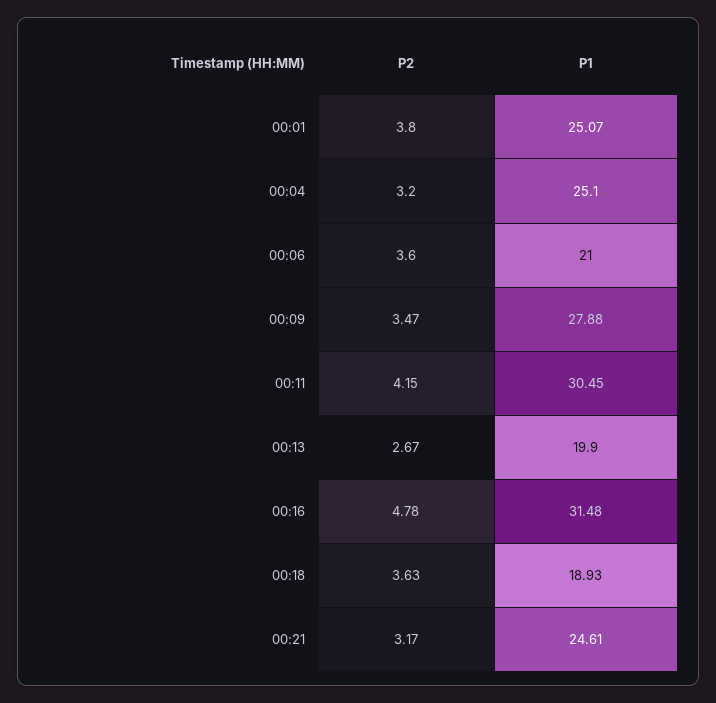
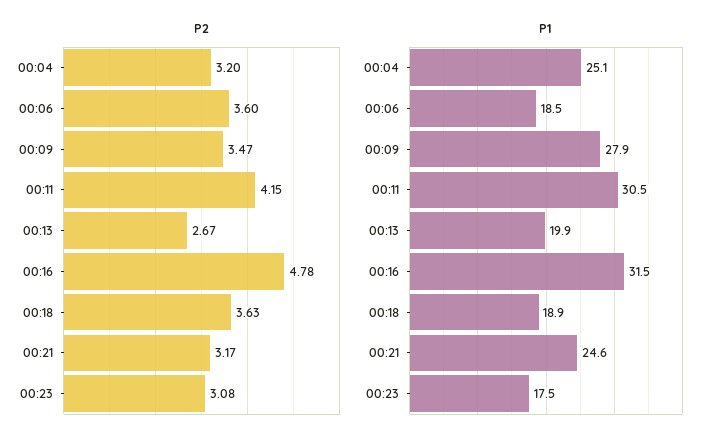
P2, 00:01: 3.8 -> none
P1, 00:01: 25.07 -> none
P1, 00:06: 21 -> 18.5
P2, 00:23: none -> 3.08
P1, 00:23: none -> 17.5

